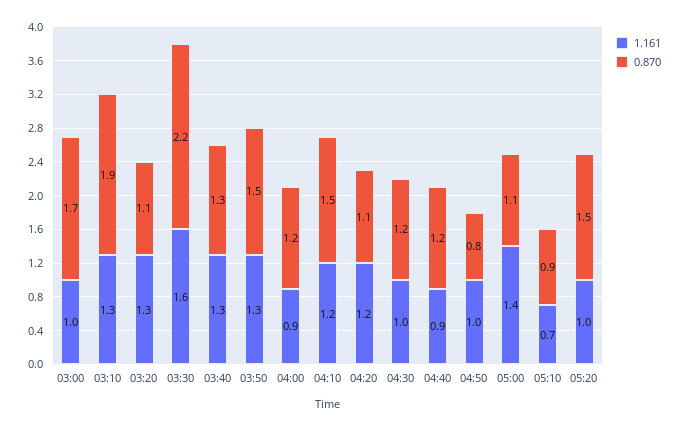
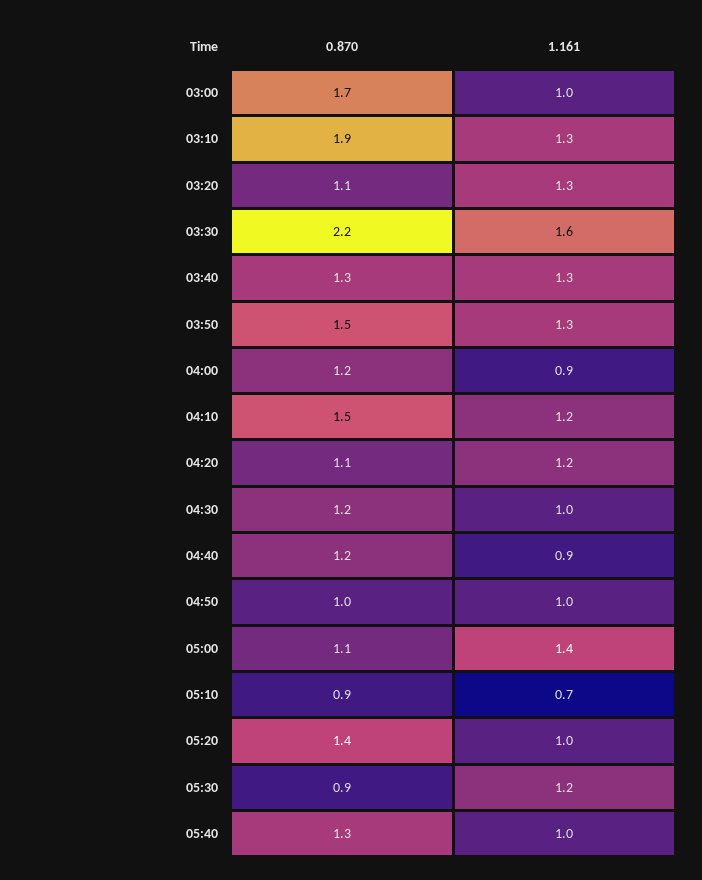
0.870, 04:50: 0.8 -> 1
0.870, 05:20: 1.5 -> 1.4
0.870, 05:30: none -> 0.9
1.161, 05:30: none -> 1.2
0.870, 05:40: none -> 1.3
1.161, 05:40: none -> 1

